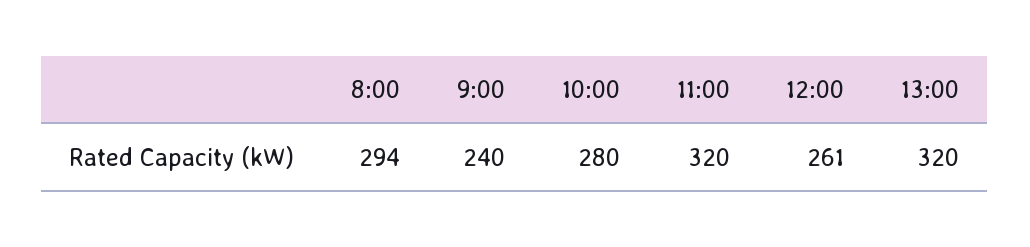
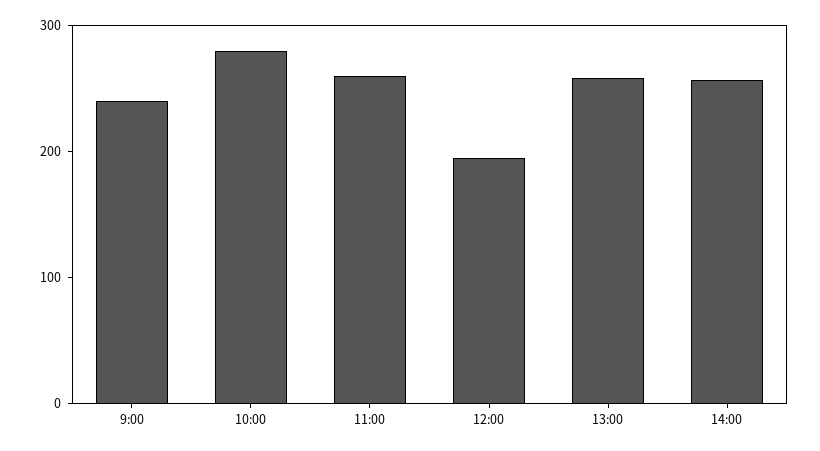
8:00: 294 -> none
11:00: 320 -> 260
12:00: 261 -> 200
13:00: 320 -> 260
14:00: none -> 260

